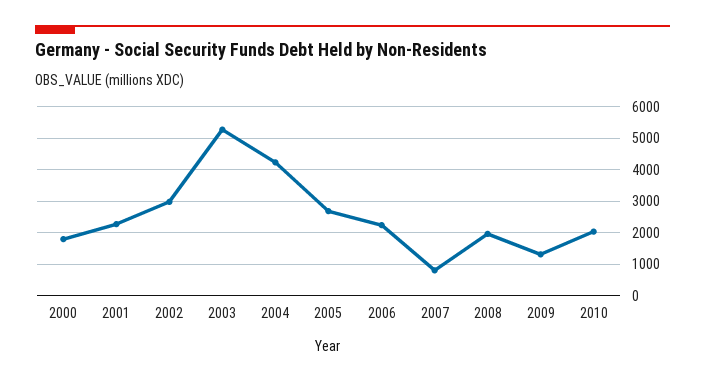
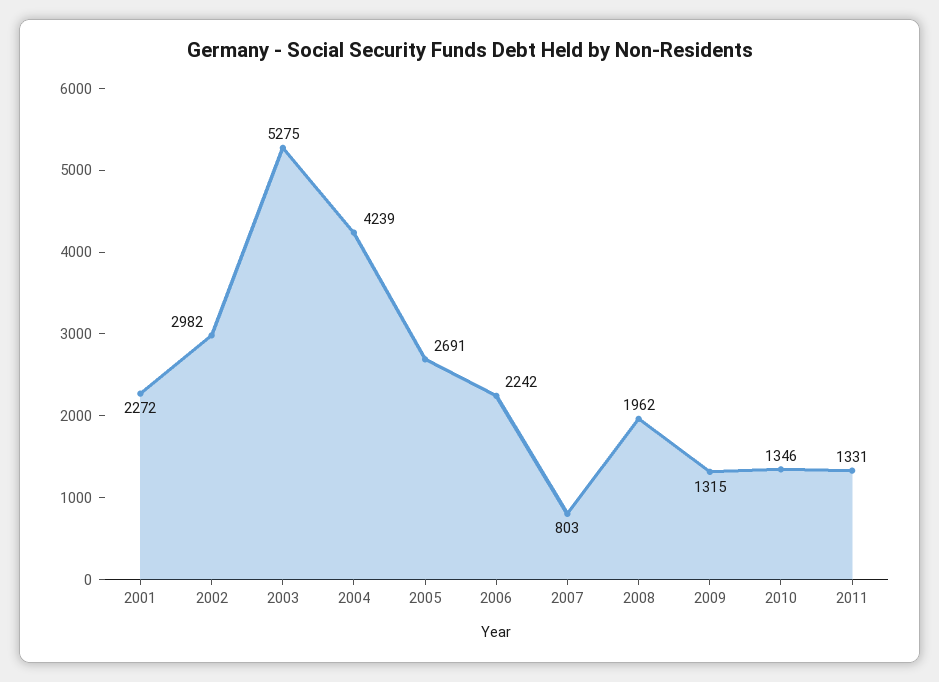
2000: 1800 -> none
2010: 2000 -> 1346
2011: none -> 1331

